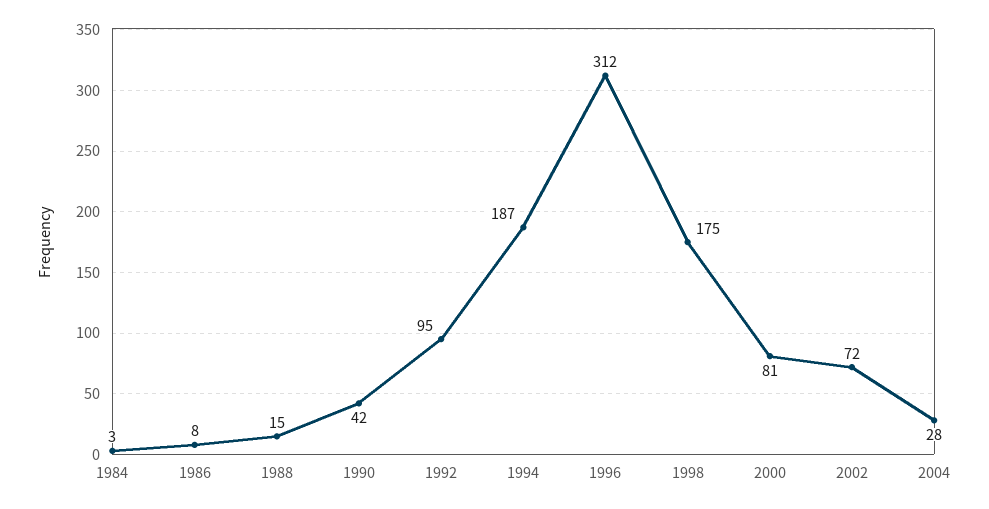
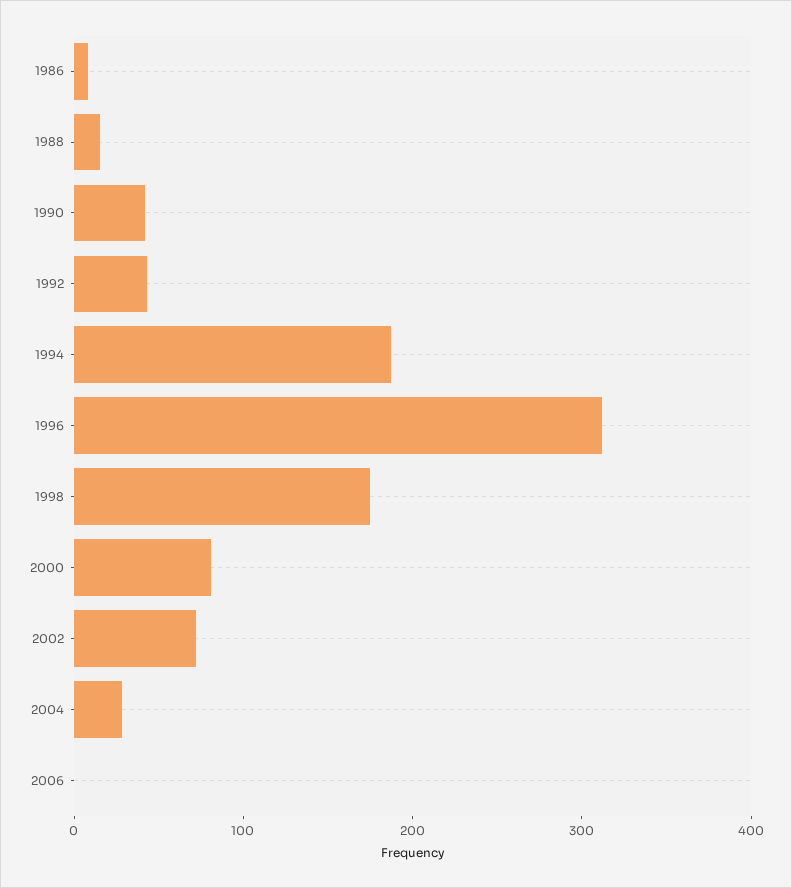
1984: 3 -> none
1992: 95 -> 40
2006: none -> 0

